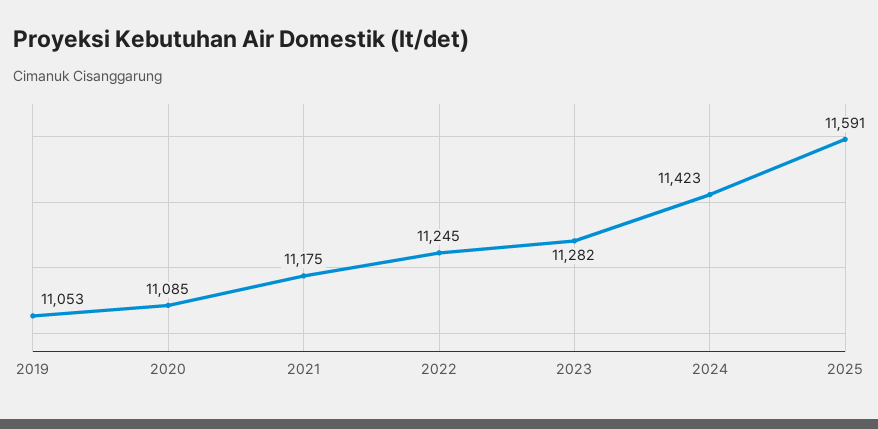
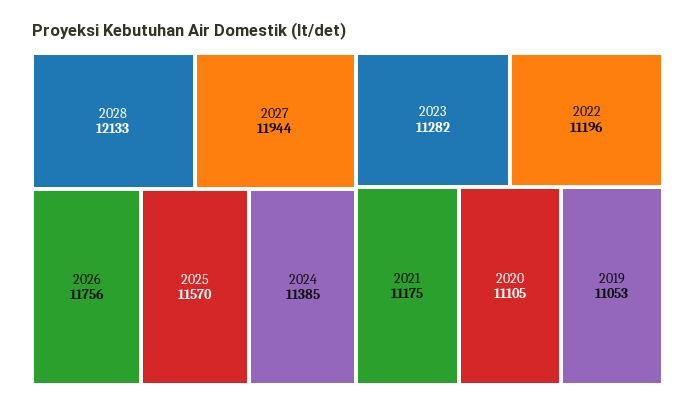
2020: 11085 -> 11105
2022: 11245 -> 11196
2024: 11423 -> 11385
2025: 11591 -> 11570
2028: none -> 12133
2027: none -> 11944
2026: none -> 11756

